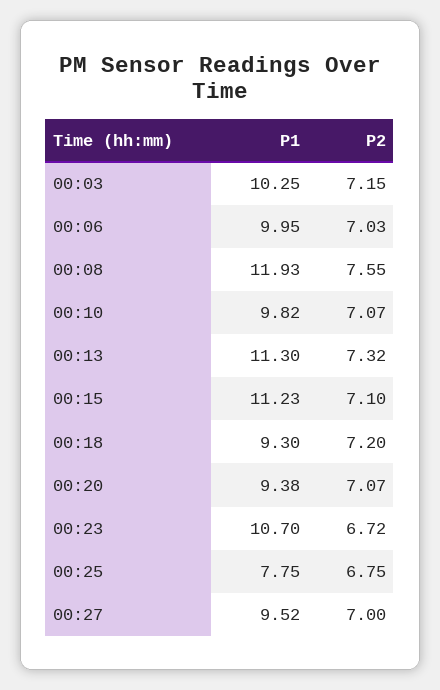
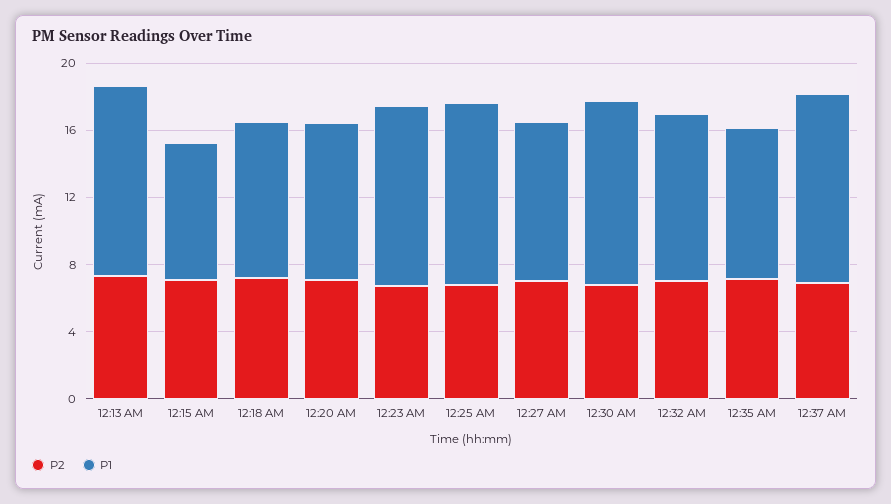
P1, 00:03: 10.25 -> none
P2, 00:03: 7.15 -> none
P1, 00:06: 9.95 -> none
P2, 00:06: 7.03 -> none
P1, 00:08: 11.93 -> none
P2, 00:08: 7.55 -> none
P1, 00:10: 9.82 -> none
P2, 00:10: 7.07 -> none
P1, 00:15: 11.23 -> 8
P1, 00:25: 7.75 -> 11
P2, 12:30 AM: none -> 7
P1, 12:30 AM: none -> 11
P2, 12:32 AM: none -> 7
P1, 12:32 AM: none -> 10
P2, 12:35 AM: none -> 7
P1, 12:35 AM: none -> 9
P2, 12:37 AM: none -> 7
P1, 12:37 AM: none -> 11

